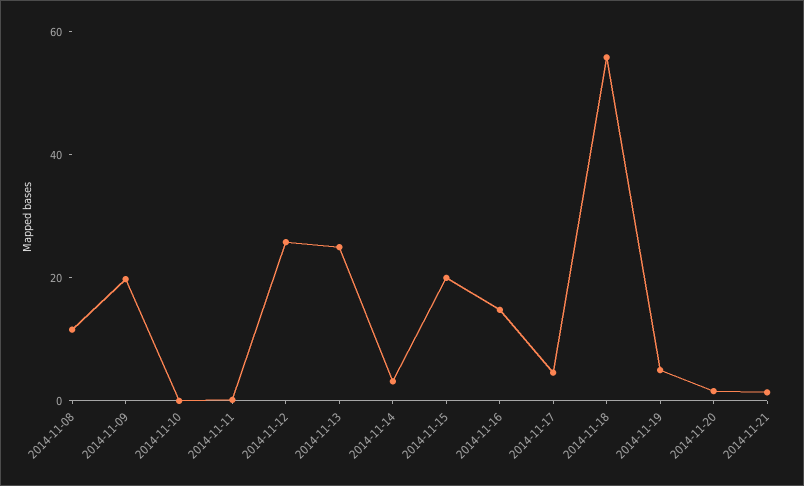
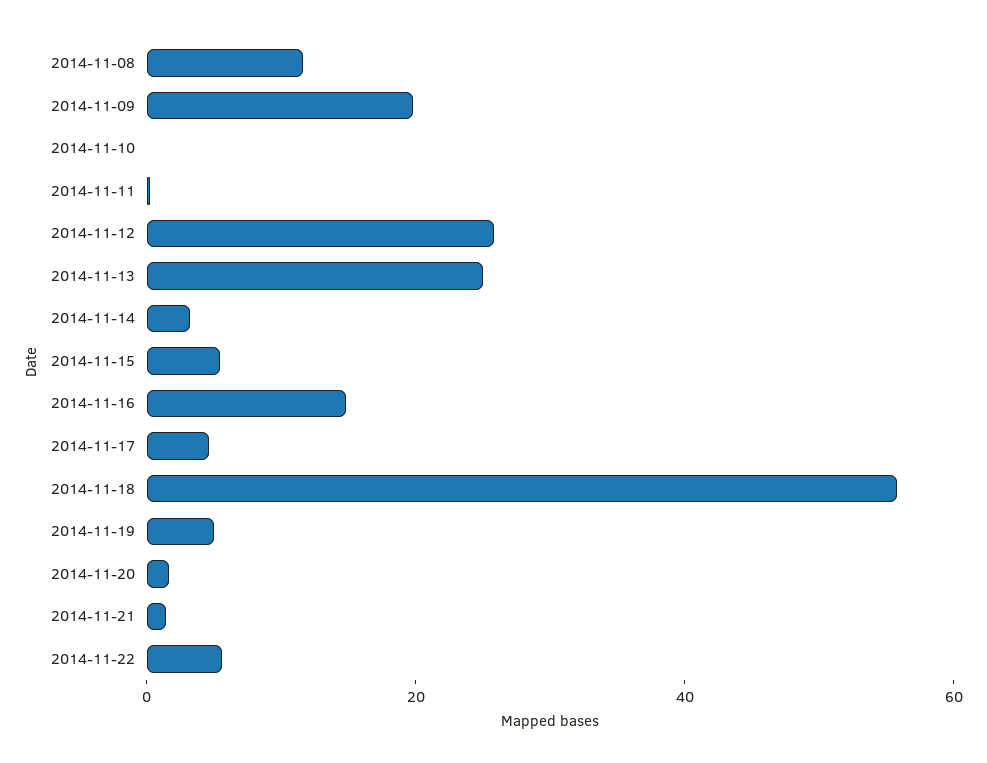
2014-11-15: 20 -> 5
2014-11-22: none -> 5

